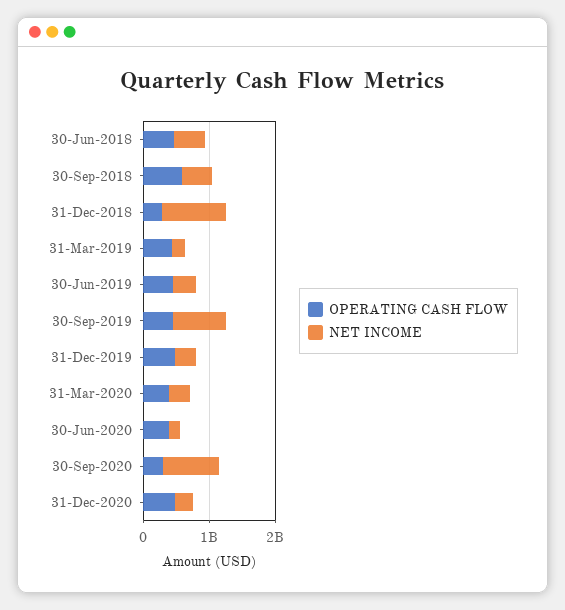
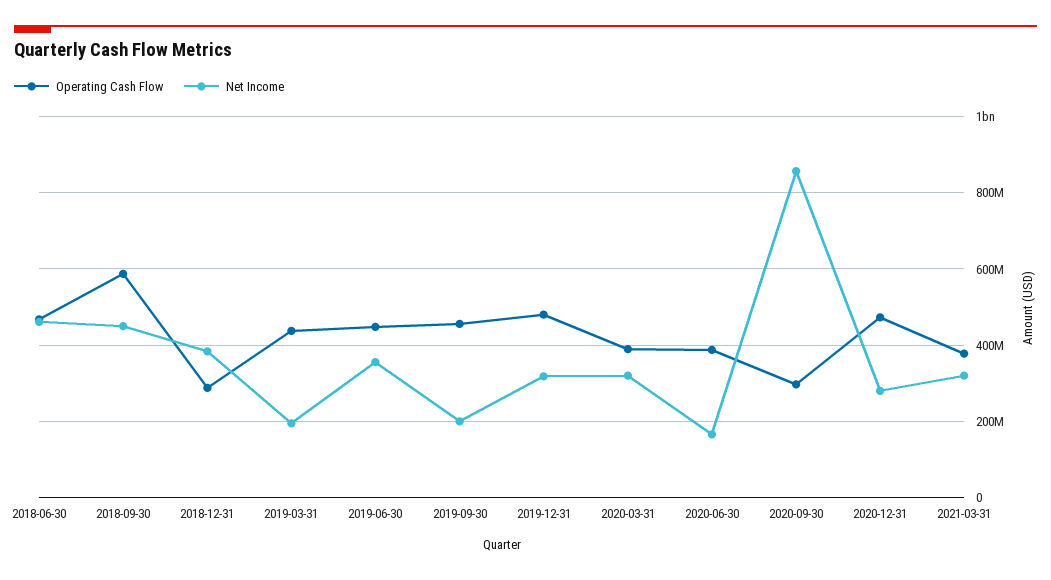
NET INCOME, 31-Dec-2018: 1000000000 -> 380000000
NET INCOME, 30-Sep-2019: 800000000 -> 200000000
OPERATING CASH FLOW, 2021-03-31: none -> 380000000
NET INCOME, 2021-03-31: none -> 320000000

